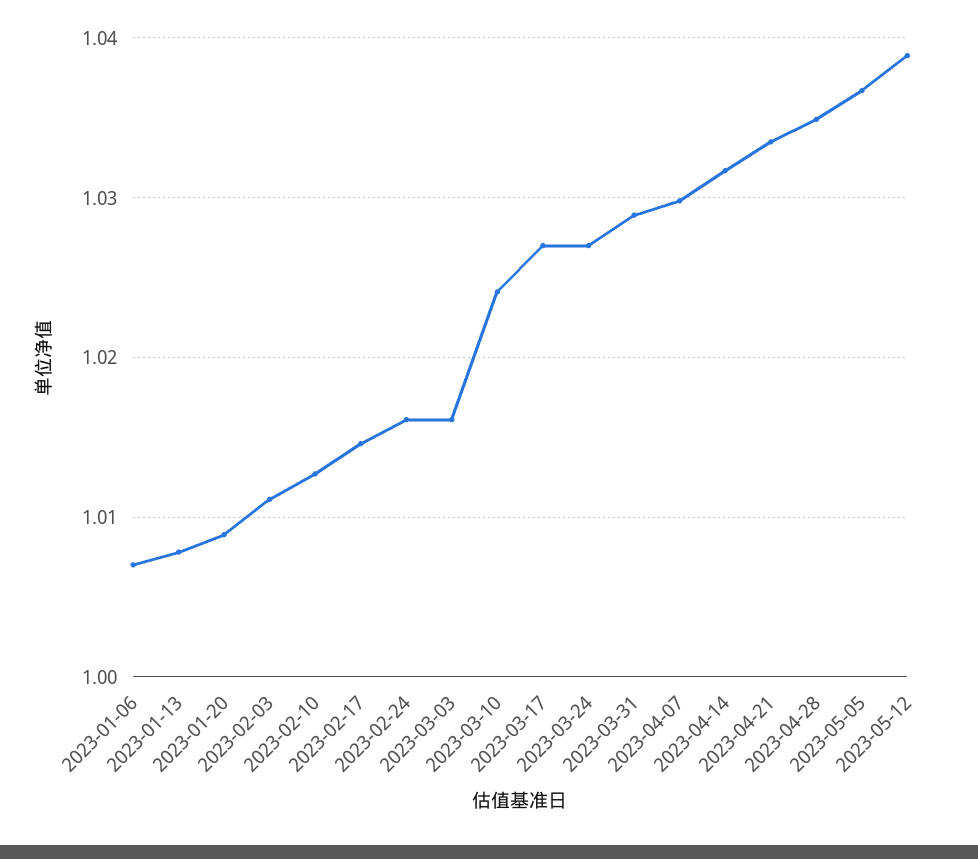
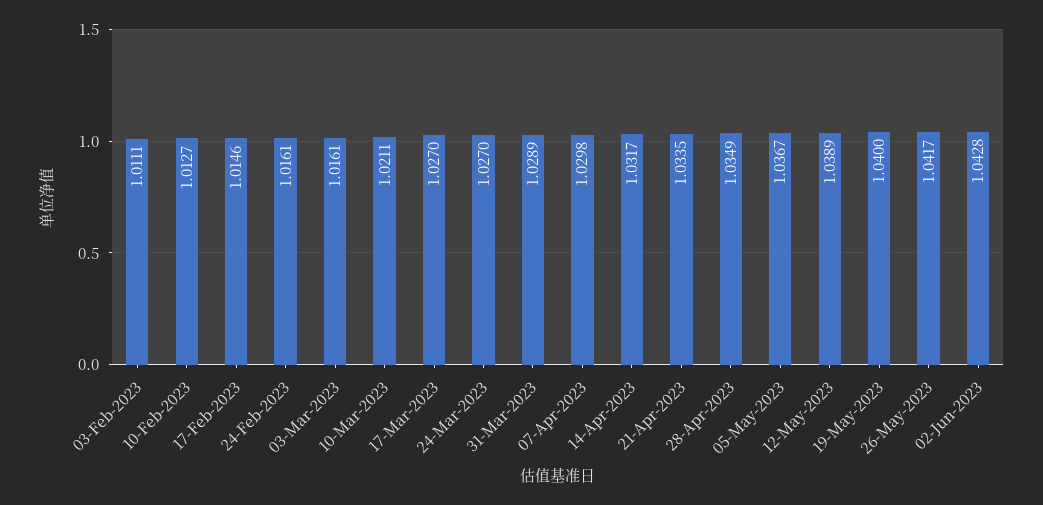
2023-01-06: 1.007 -> none
2023-01-13: 1.008 -> none
2023-01-20: 1.009 -> none
2023-03-10: 1.024 -> 1.0211
19-May-2023: none -> 1.04
26-May-2023: none -> 1.0417
02-Jun-2023: none -> 1.0428

